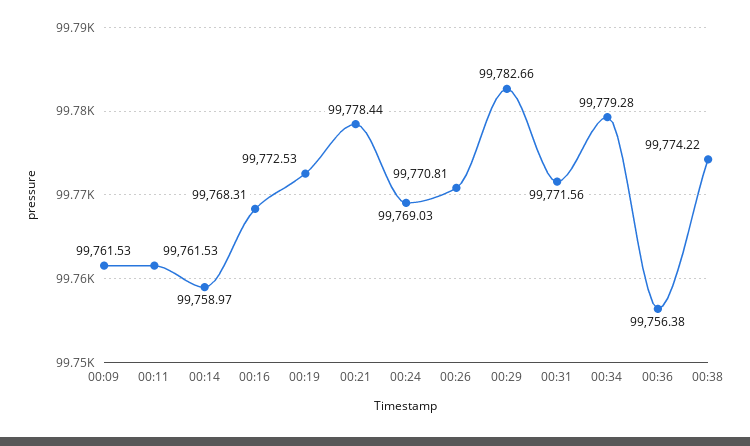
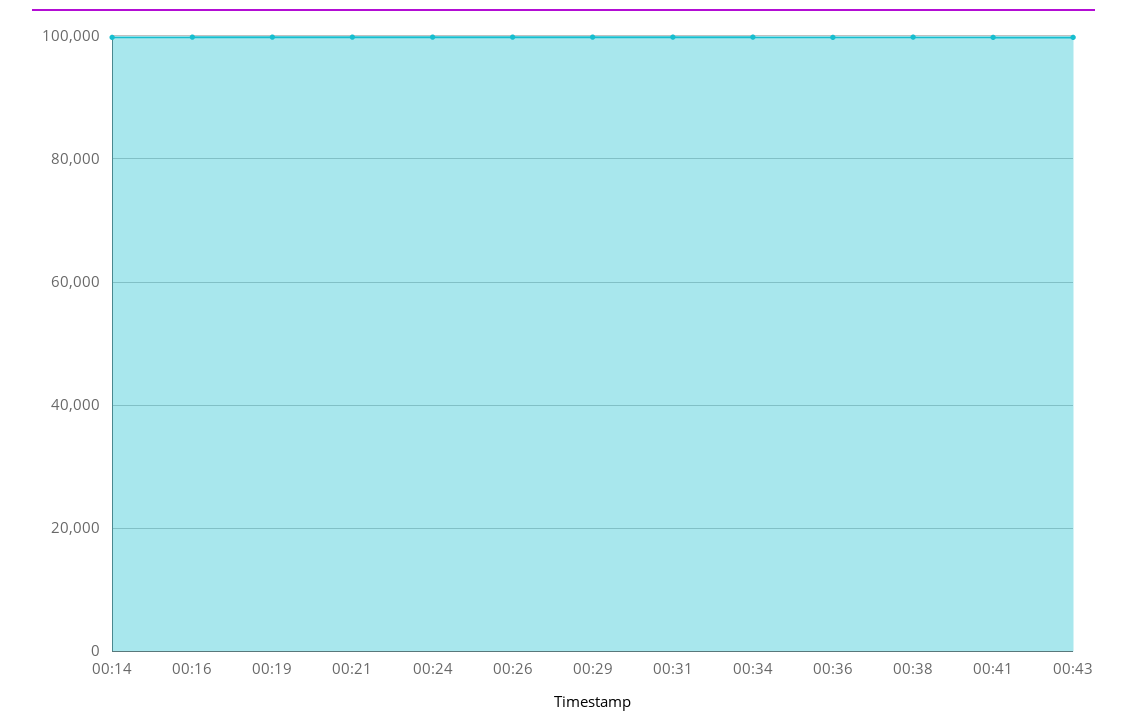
00:09: 99761.53 -> none
00:11: 99761.53 -> none
00:41: none -> 100000
00:43: none -> 100000

